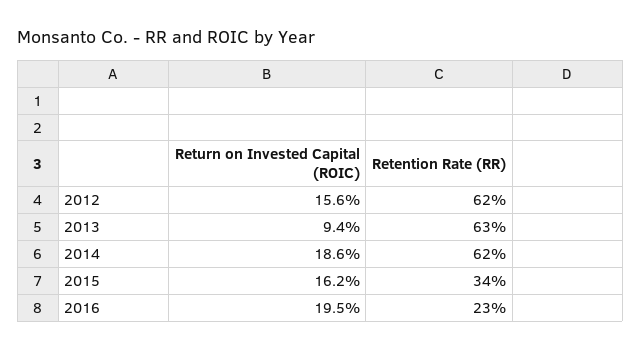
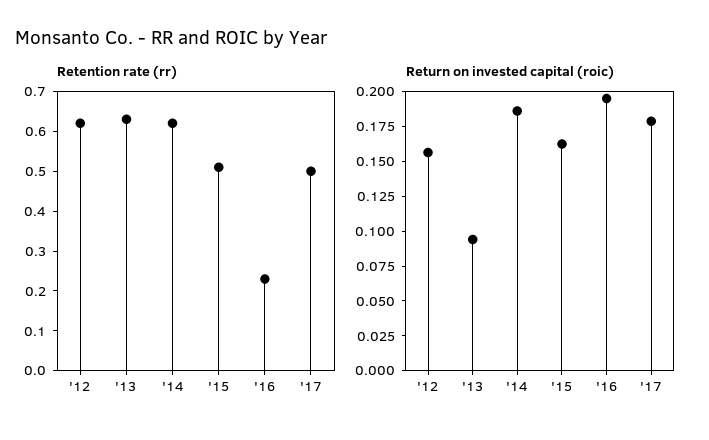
Retention Rate (RR), 2015: 0.34 -> 0.5
Retention Rate (RR), '17: none -> 0.5
Return on Invested Capital (ROIC), '17: none -> 0.175

